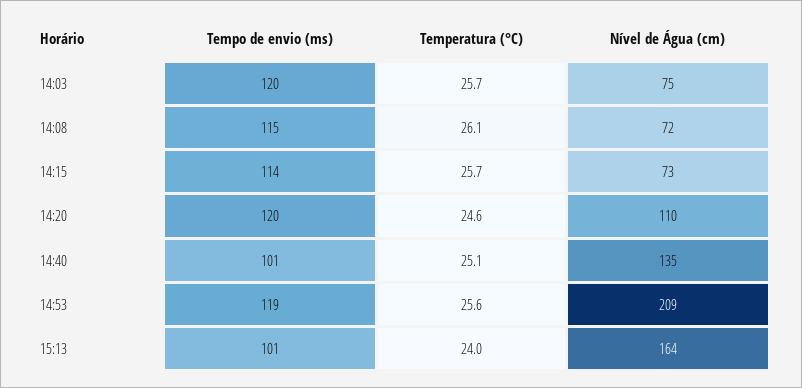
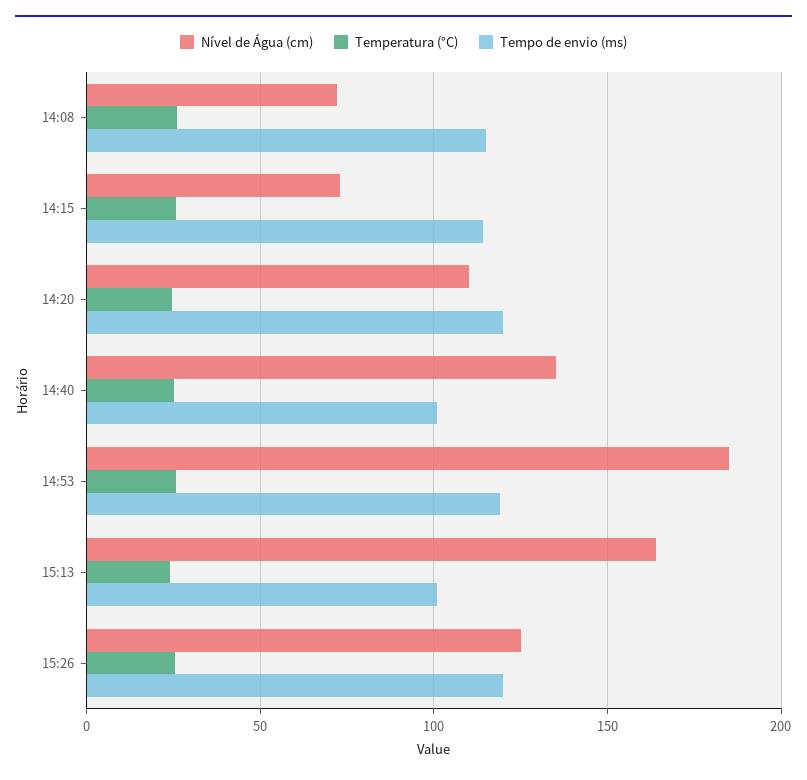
Tempo de envio (ms), 14:03: 120 -> none
Temperatura (°C), 14:03: 25.7 -> none
Nível de Água (cm), 14:03: 75 -> none
Nível de Água (cm), 14:53: 209 -> 185
Nível de Água (cm), 15:26: none -> 125
Temperatura (°C), 15:26: none -> 25
Tempo de envio (ms), 15:26: none -> 120

